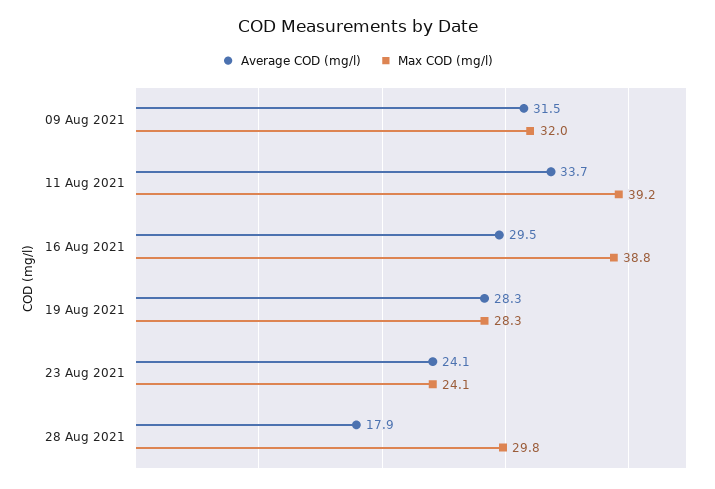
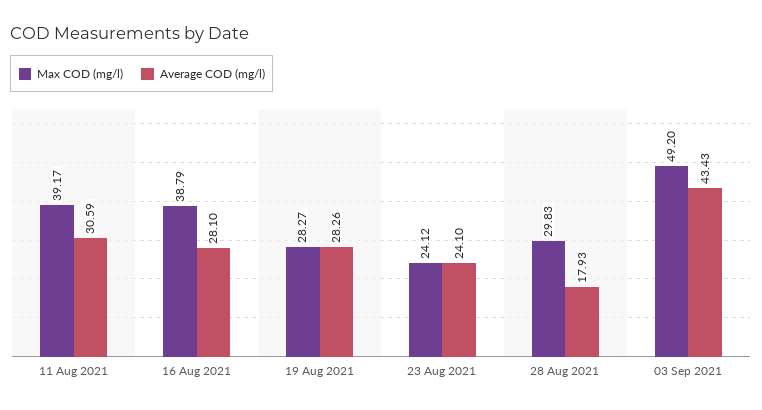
Average COD (mg/l), 09 Aug 2021: 31.5 -> none
Max COD (mg/l), 09 Aug 2021: 32 -> none
Average COD (mg/l), 11 Aug 2021: 33.7 -> 30.59
Average COD (mg/l), 16 Aug 2021: 29.5 -> 28.1
Max COD (mg/l), 03 Sep 2021: none -> 49.2
Average COD (mg/l), 03 Sep 2021: none -> 43.43

